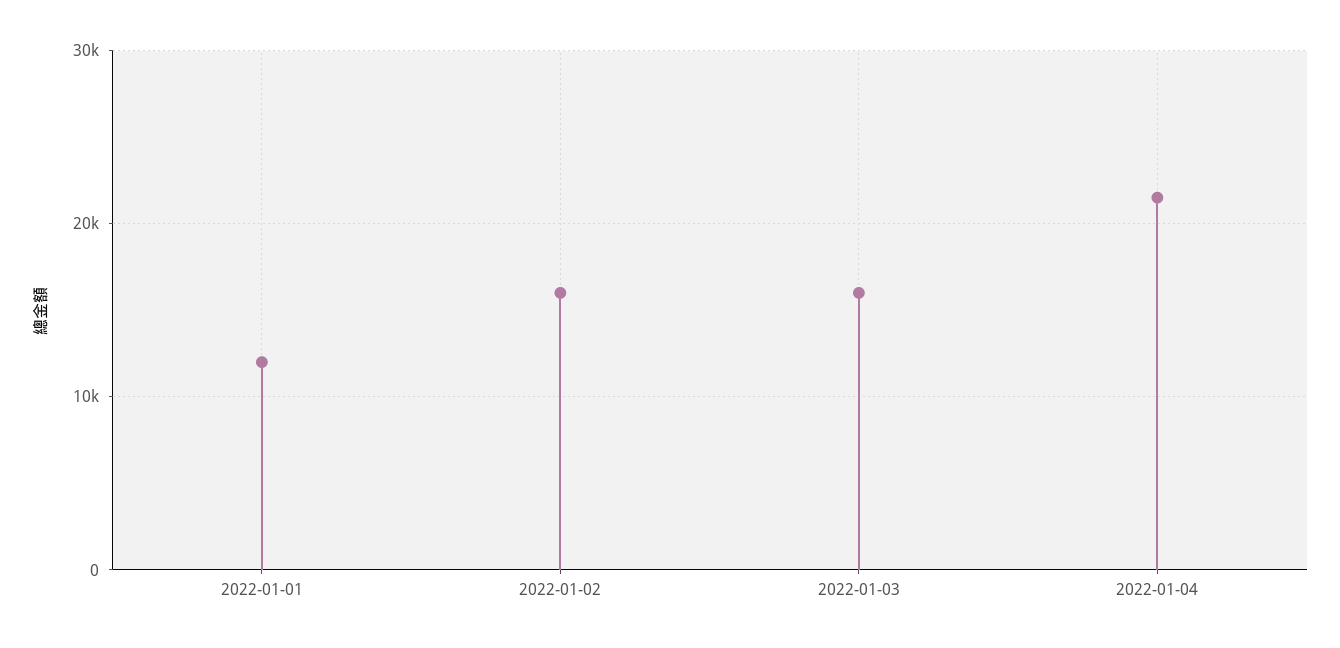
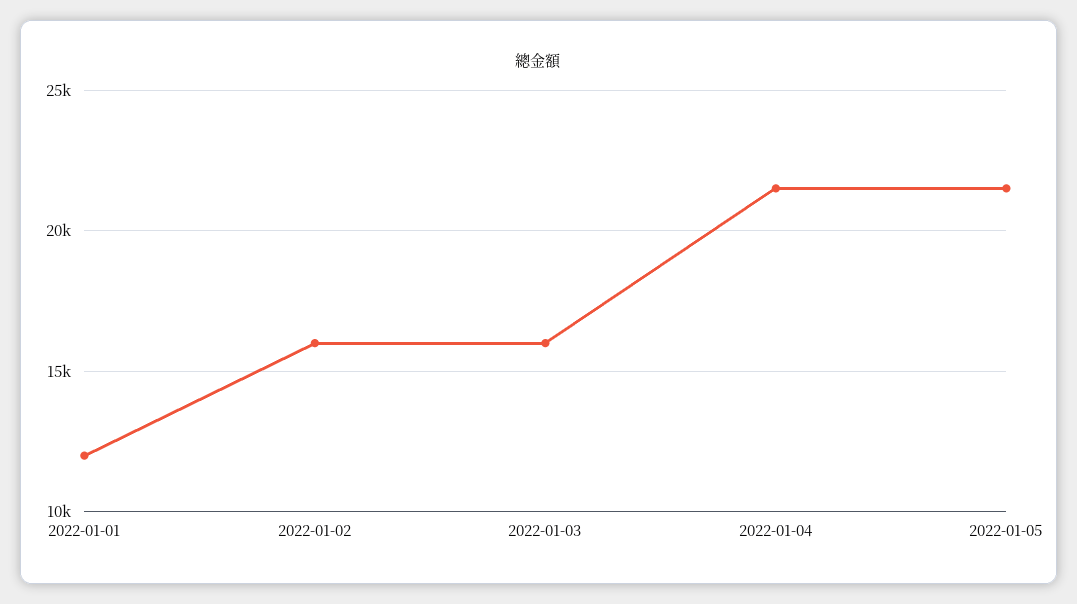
2022-01-05: none -> 21500

